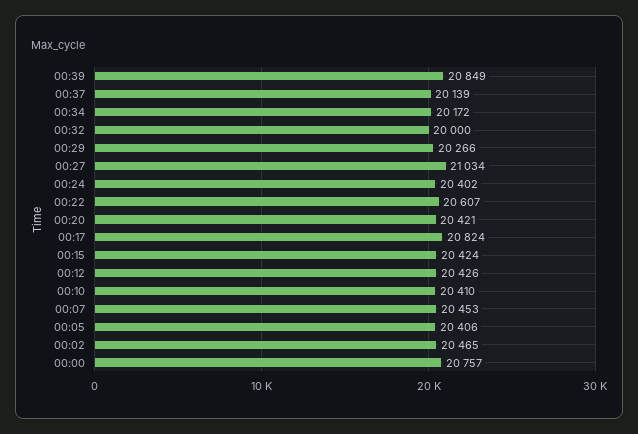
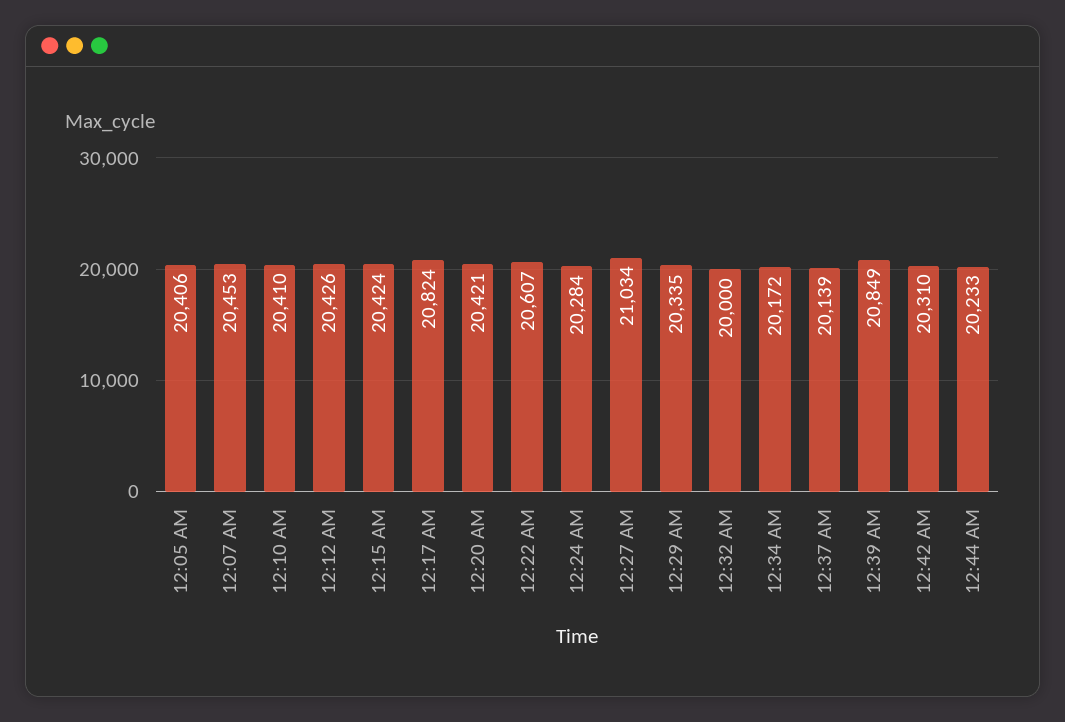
00:29: 20266 -> 20335
00:24: 20402 -> 20284
00:02: 20465 -> none
00:00: 20757 -> none
12:42 AM: none -> 20310
12:44 AM: none -> 20233

